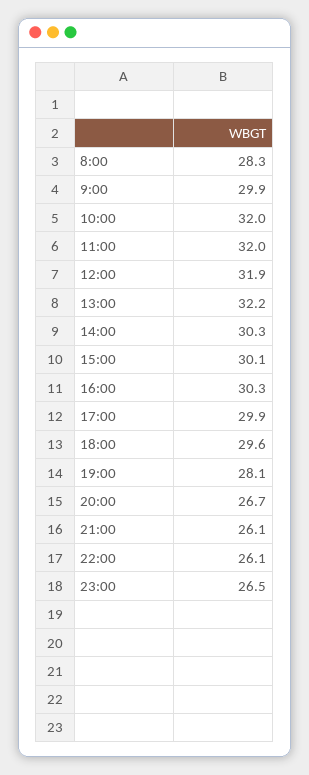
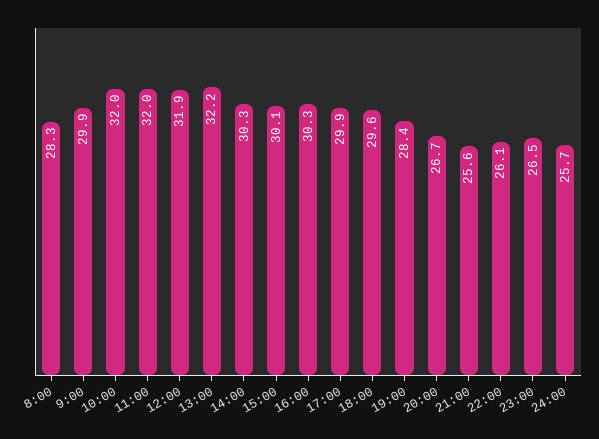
19:00: 28.1 -> 28.4
21:00: 26.1 -> 25.6
24:00: none -> 25.7

